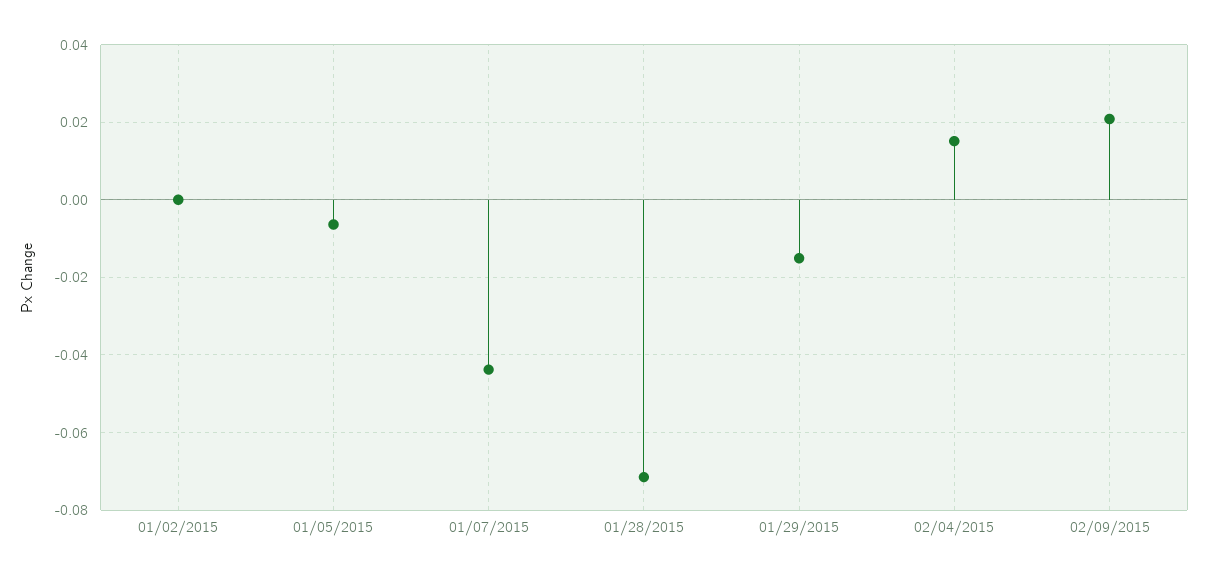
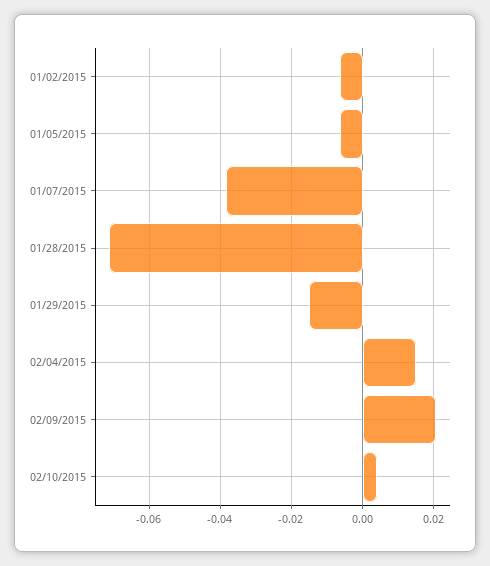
01/02/2015: 0 -> -0.006
01/07/2015: -0.044 -> -0.038
02/10/2015: none -> 0.004

